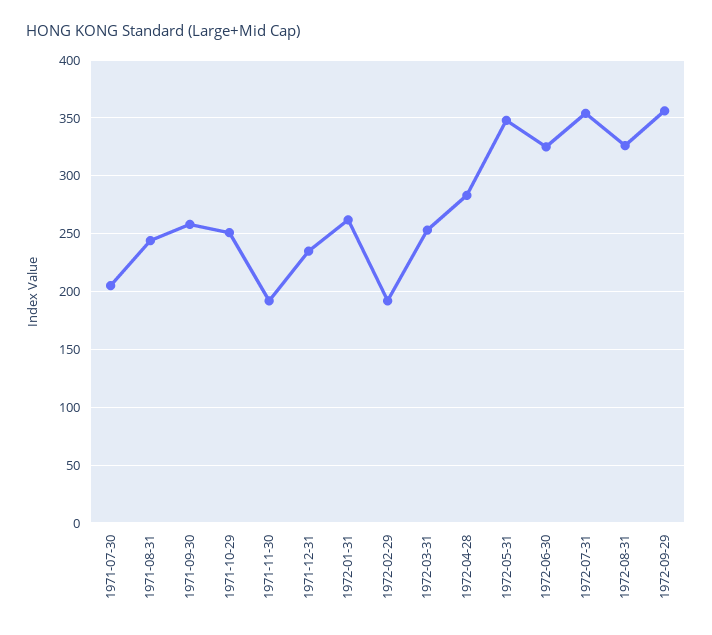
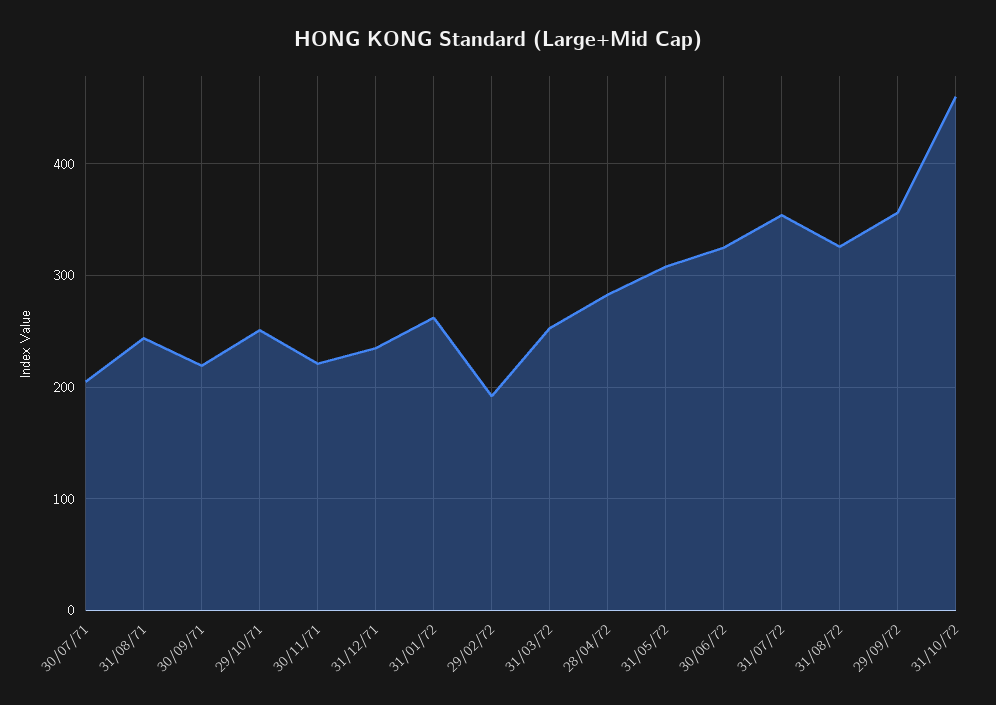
1971-09-30: 260 -> 220
1971-11-30: 190 -> 220
1972-05-31: 350 -> 310
31/10/72: none -> 460

